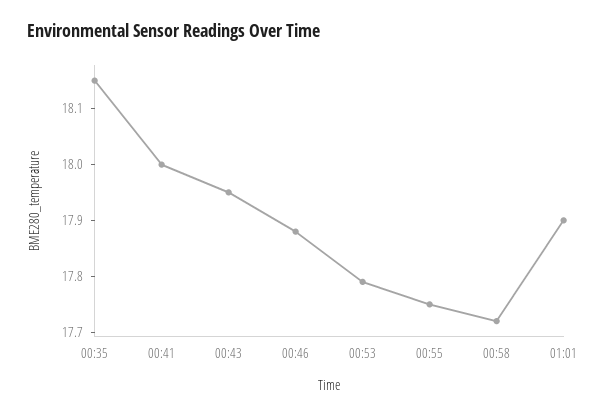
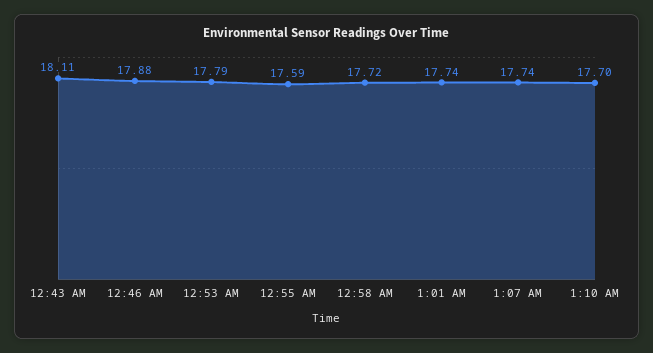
00:35: 18.15 -> none
00:41: 18 -> none
00:43: 17.95 -> 18.11
00:55: 17.75 -> 17.59
01:01: 17.9 -> 17.74
1:07 AM: none -> 17.74
1:10 AM: none -> 17.7

